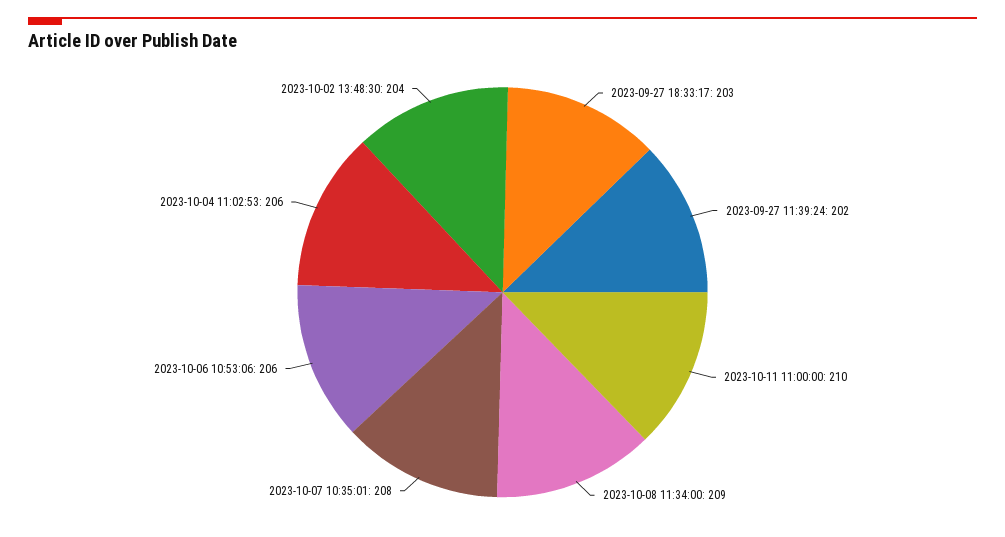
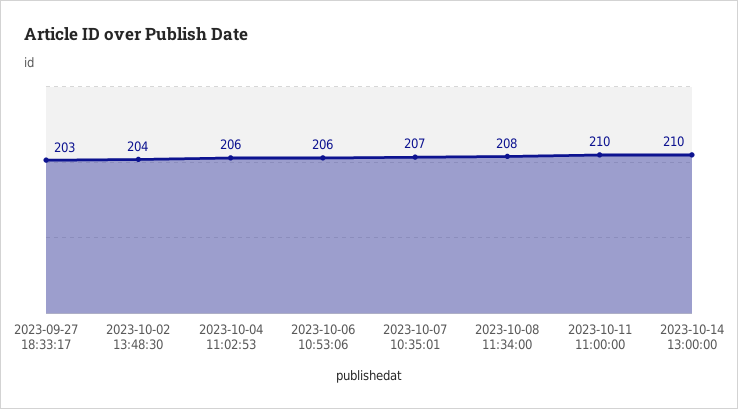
2023-09-27 11:39:24: 202 -> none
2023-10-08 11:34:00: 209 -> 208
2023-10-07 10:35:01: 208 -> 207
2023-10-14 13:00:00: none -> 210

